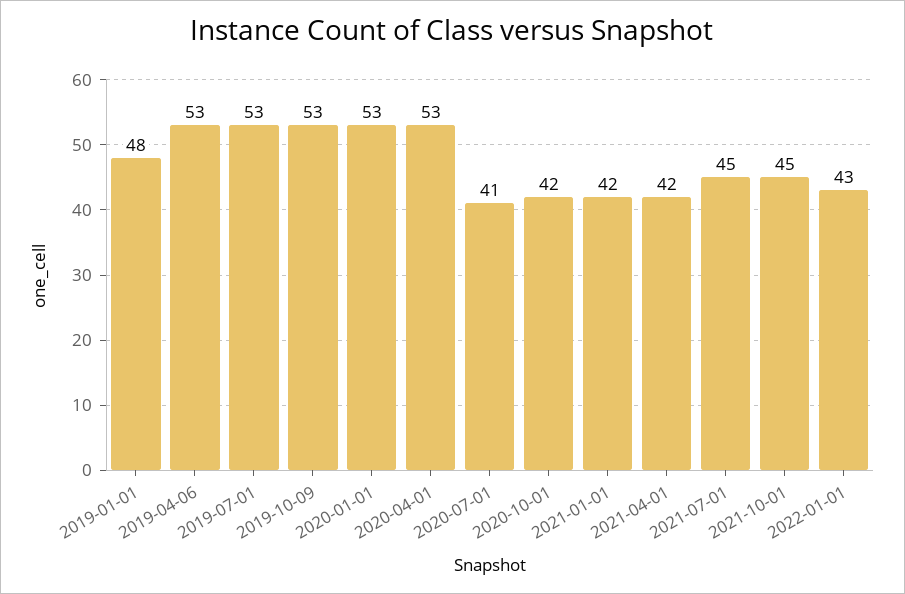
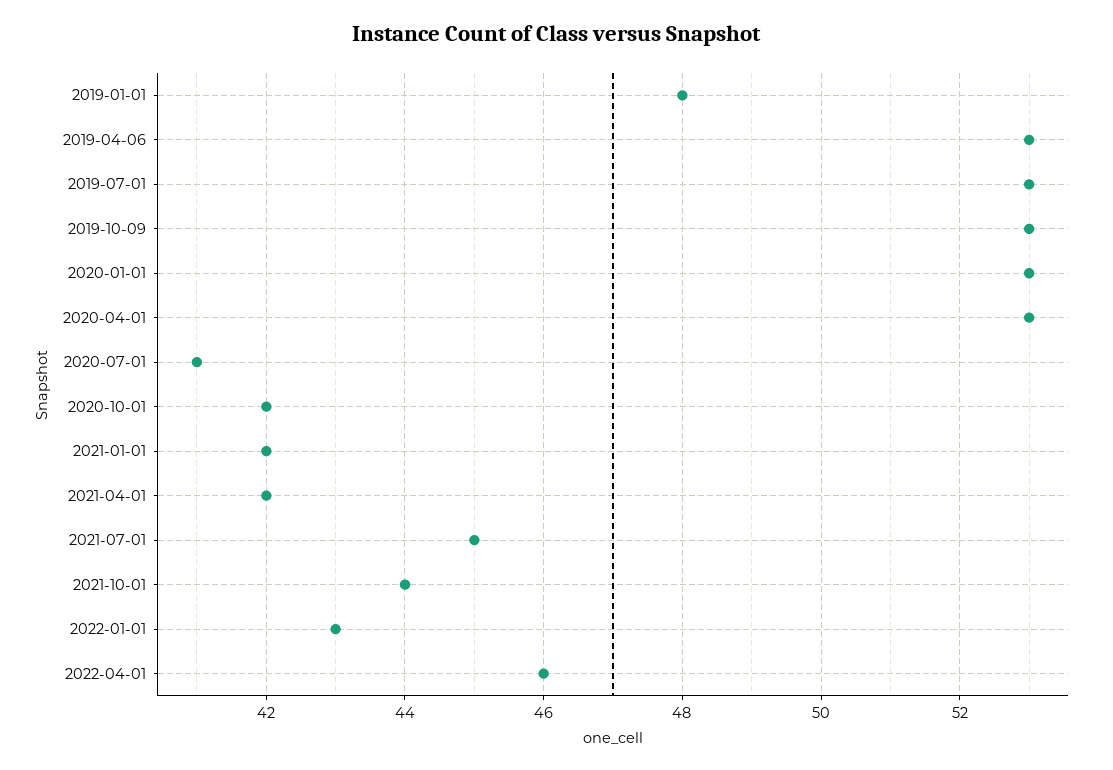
2021-10-01: 45 -> 44
2022-04-01: none -> 46

